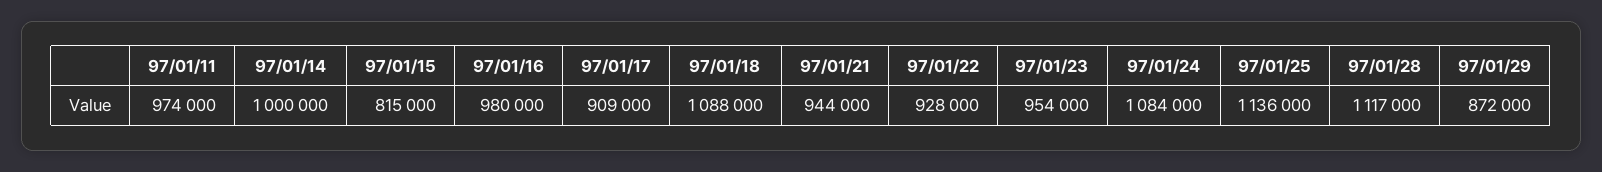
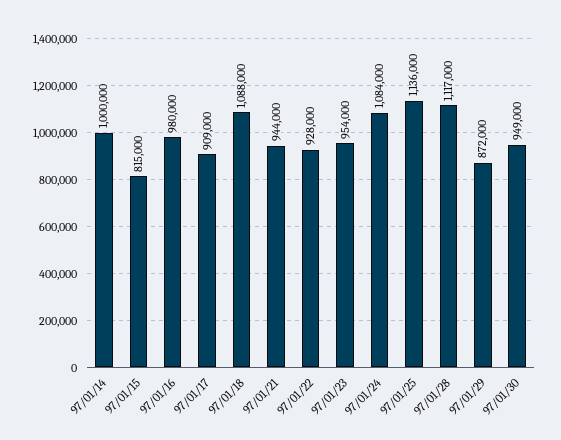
97/01/11: 974000 -> none
97/01/30: none -> 949000

